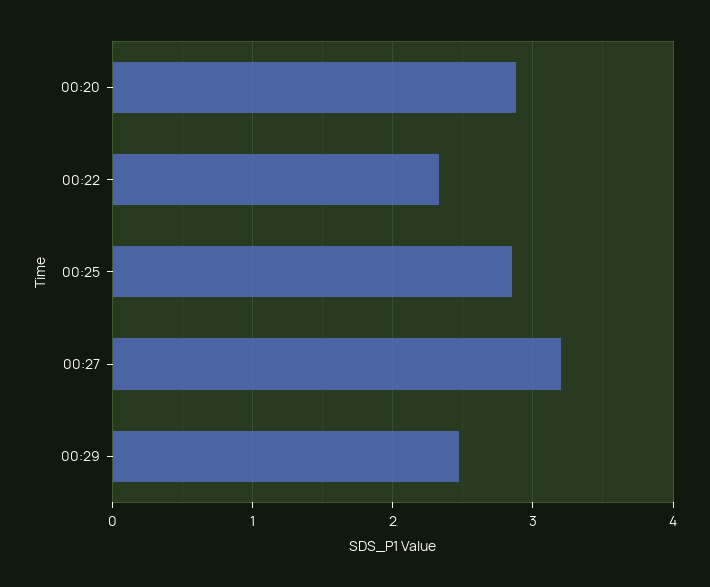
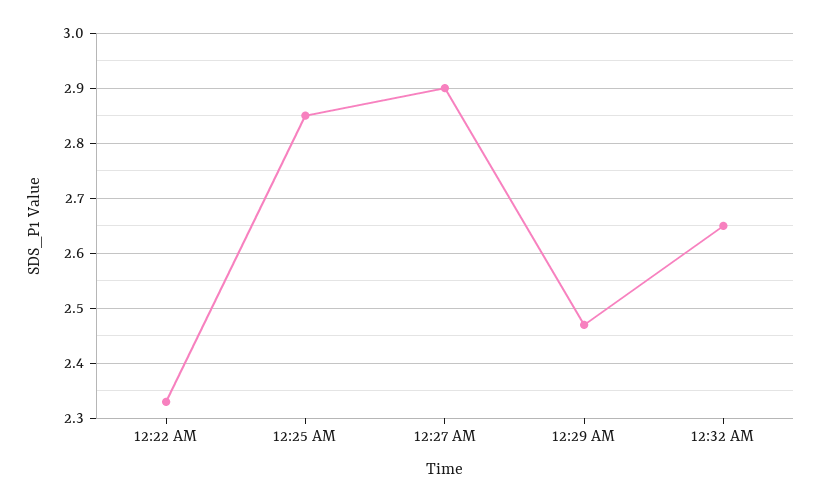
00:20: 2.9 -> none
00:27: 3.2 -> 2.9
12:32 AM: none -> 2.65

